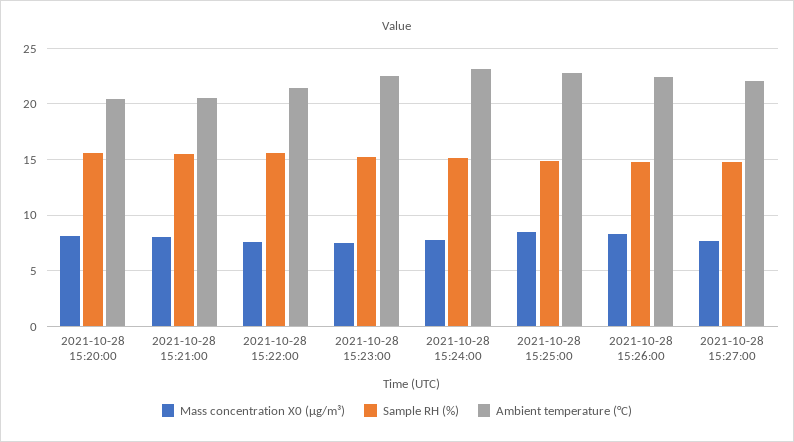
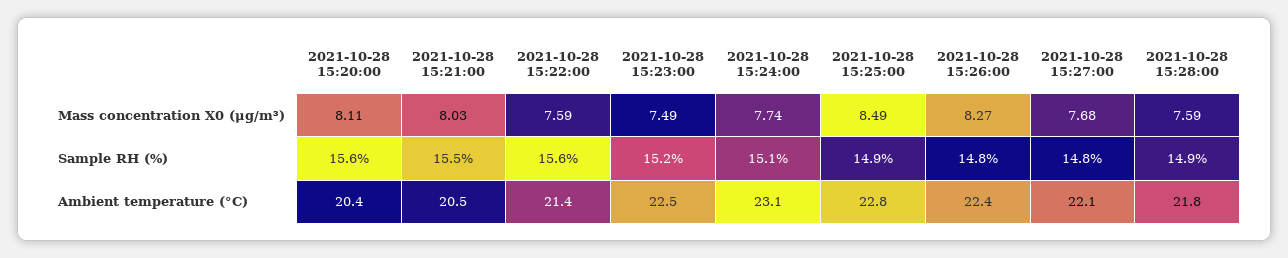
Mass concentration X0 (μg/m³), 2021-10-28 15:28:00: none -> 7.59
Sample RH (%), 2021-10-28 15:28:00: none -> 14.9
Ambient temperature (°C), 2021-10-28 15:28:00: none -> 21.8

